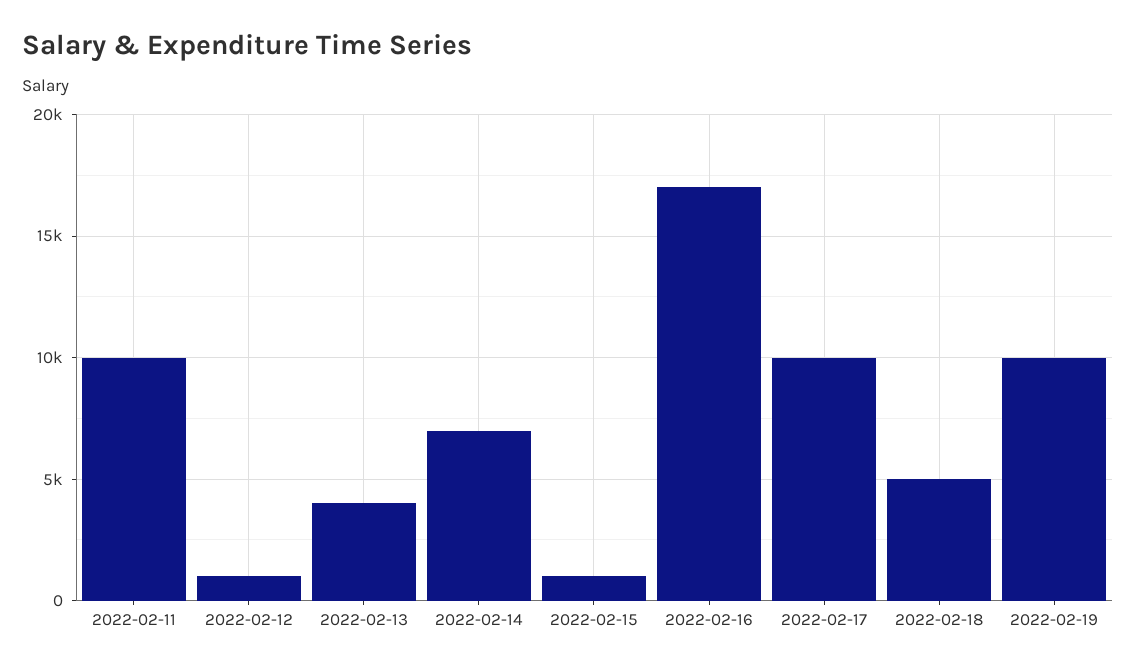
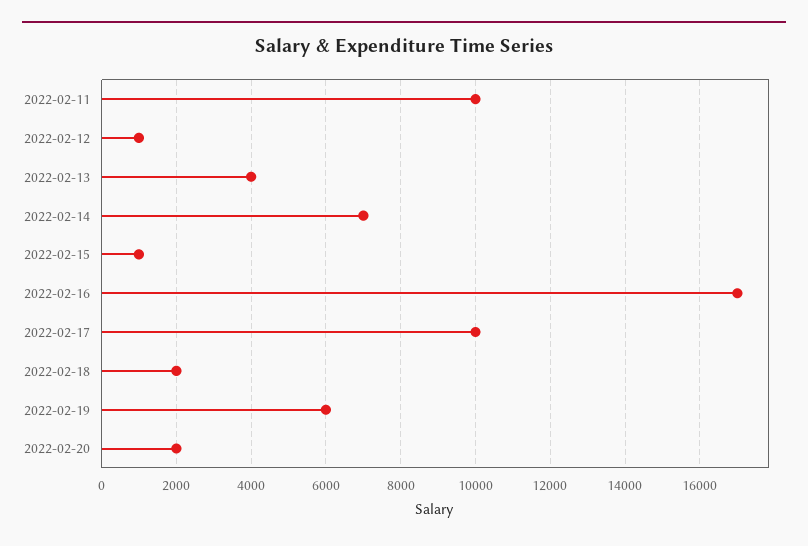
2022-02-18: 5000 -> 2000
2022-02-19: 10000 -> 6000
2022-02-20: none -> 2000

